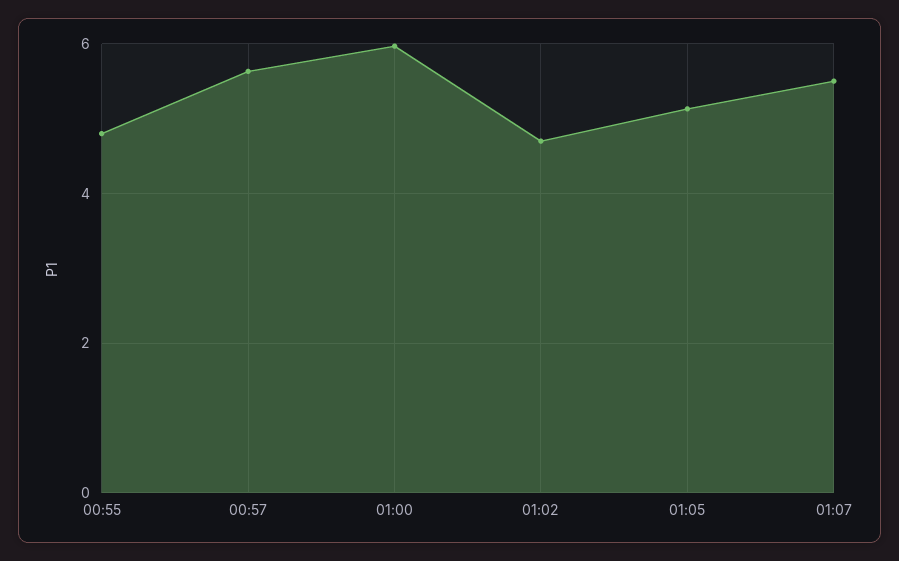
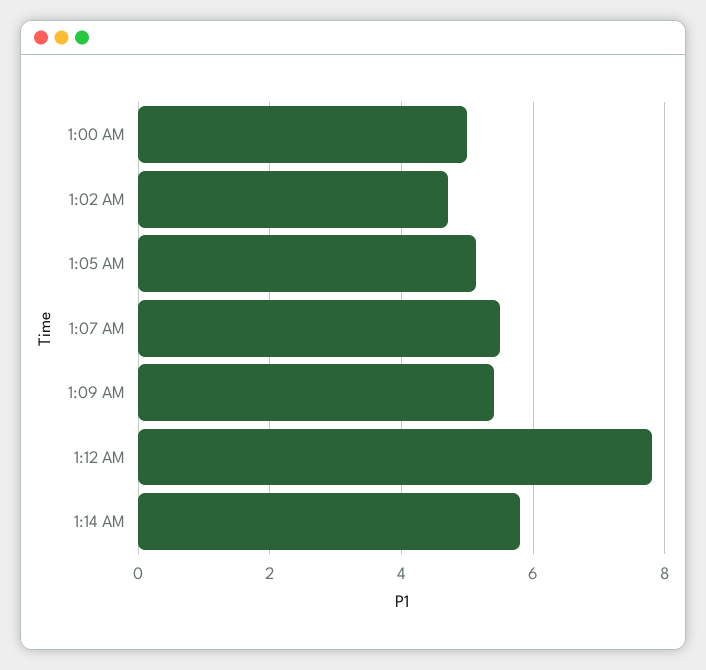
00:55: 4.8 -> none
00:57: 5.6 -> none
01:00: 6 -> 5
1:09 AM: none -> 5.4
1:12 AM: none -> 7.8
1:14 AM: none -> 5.8

